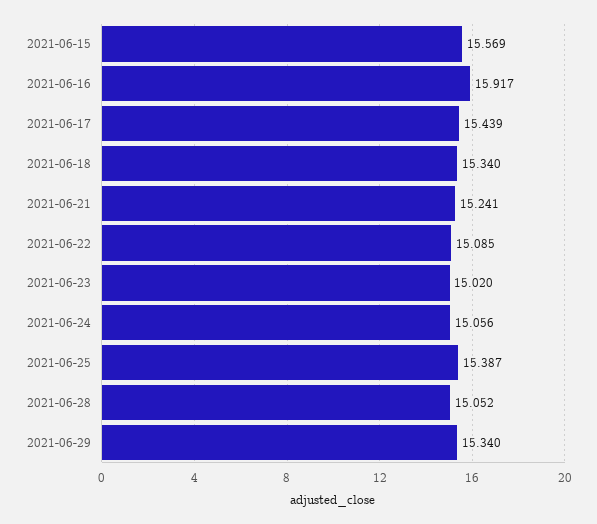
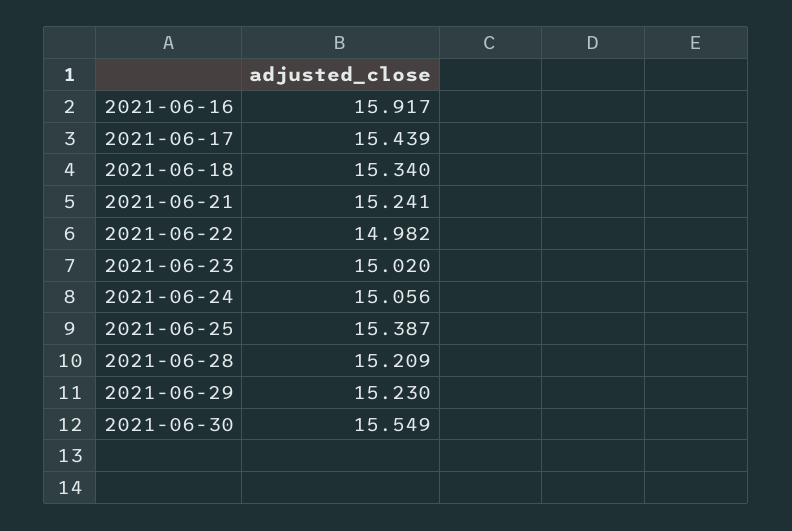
2021-06-15: 15.569 -> none
2021-06-22: 15.085 -> 14.982
2021-06-28: 15.052 -> 15.209
2021-06-29: 15.34 -> 15.23
2021-06-30: none -> 15.549

